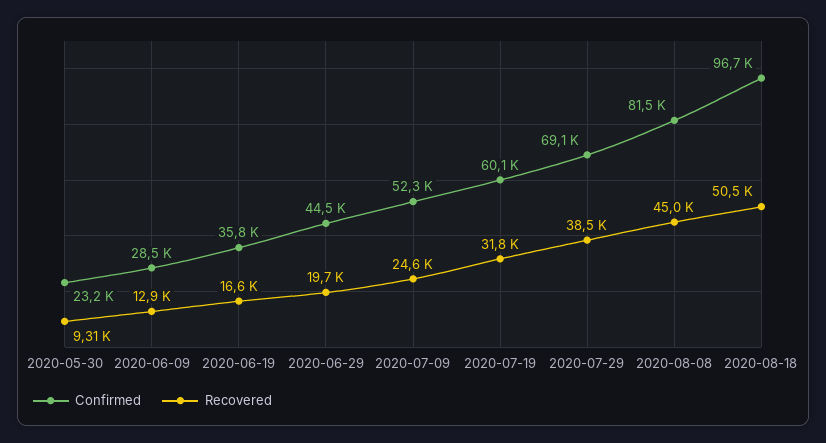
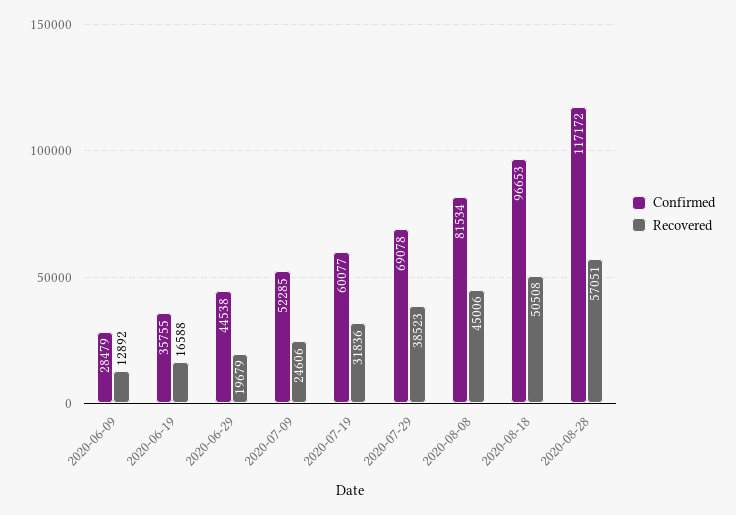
Confirmed, 2020-05-30: 23200 -> none
Recovered, 2020-05-30: 9310 -> none
Confirmed, 2020-08-28: none -> 117172
Recovered, 2020-08-28: none -> 57051

